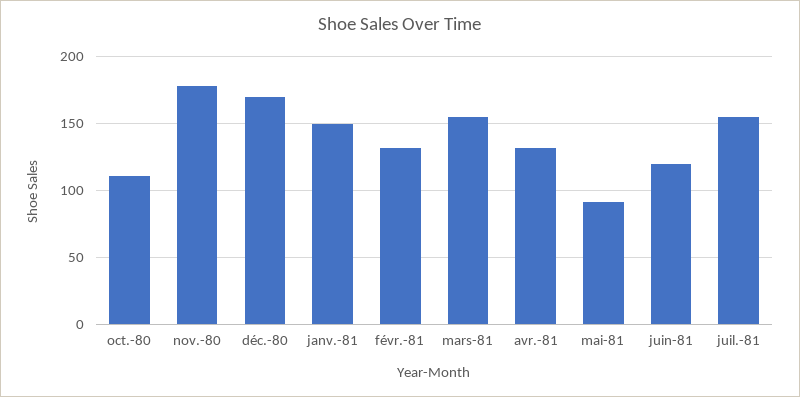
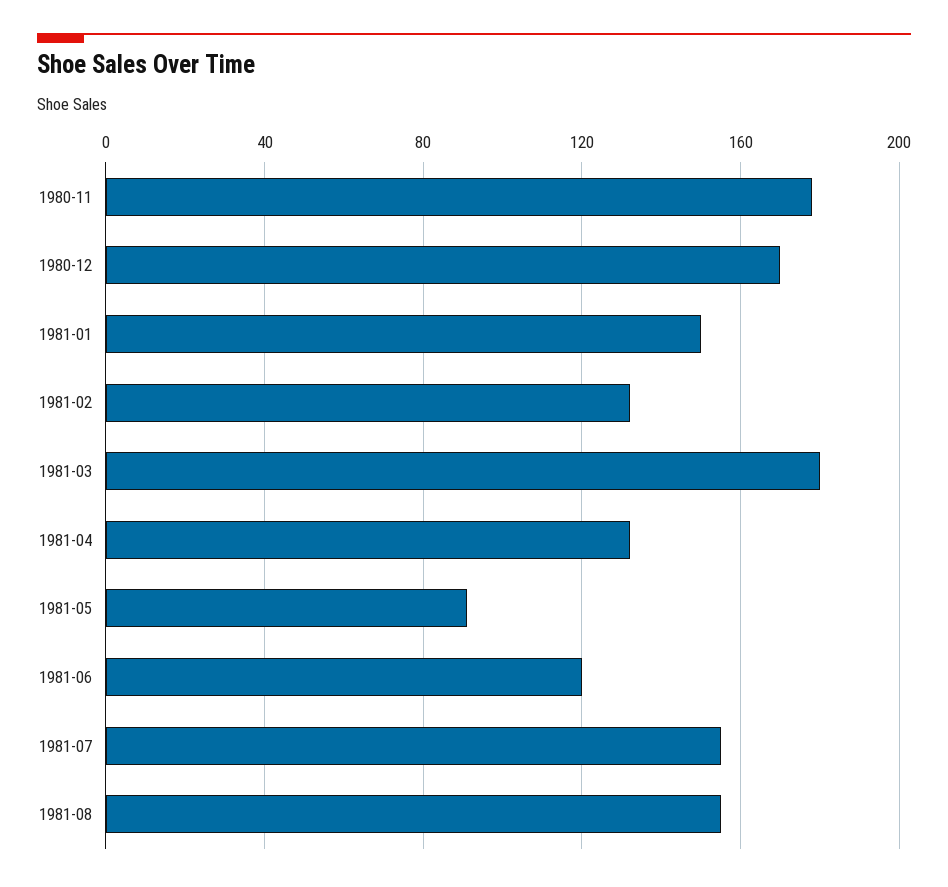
oct.-80: 110 -> none
mars-81: 155 -> 180
1981-08: none -> 155

